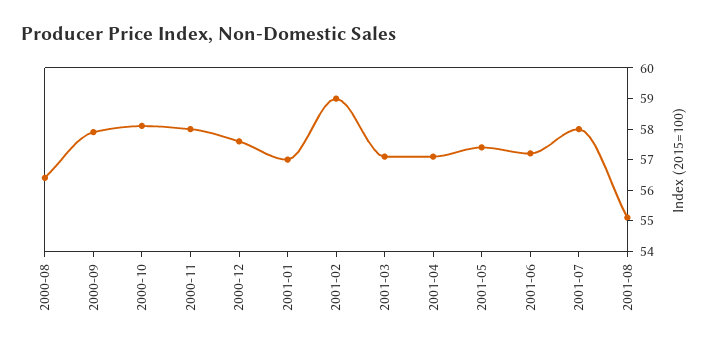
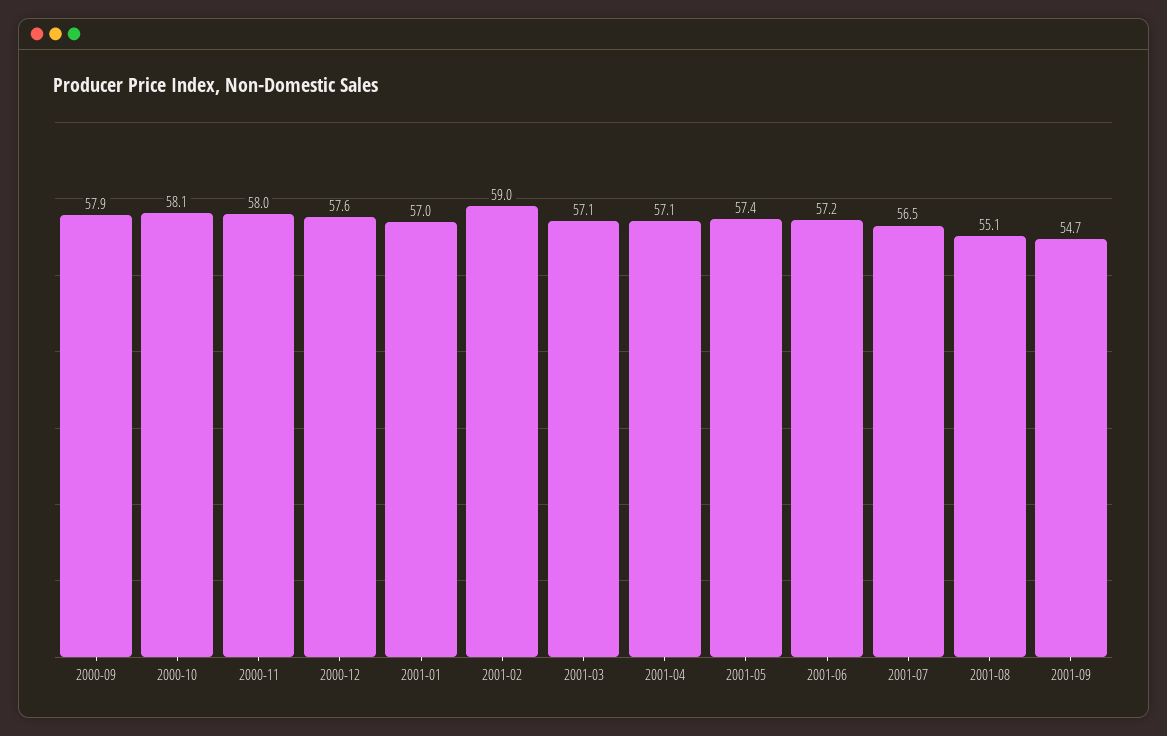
2000-08: 56.5 -> none
2001-07: 58 -> 56.5
2001-09: none -> 54.7

